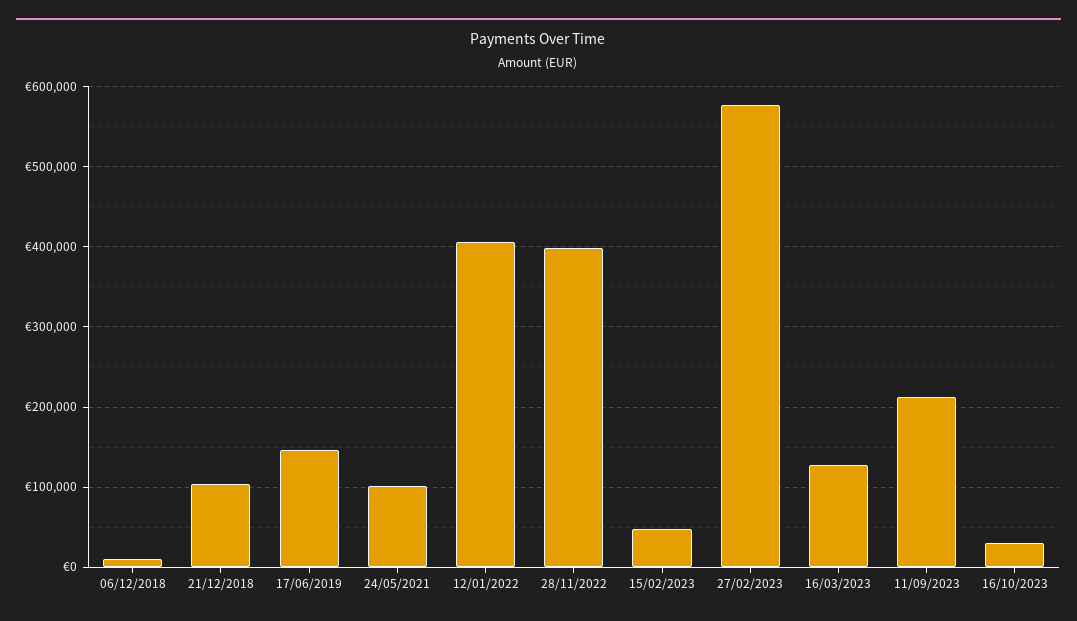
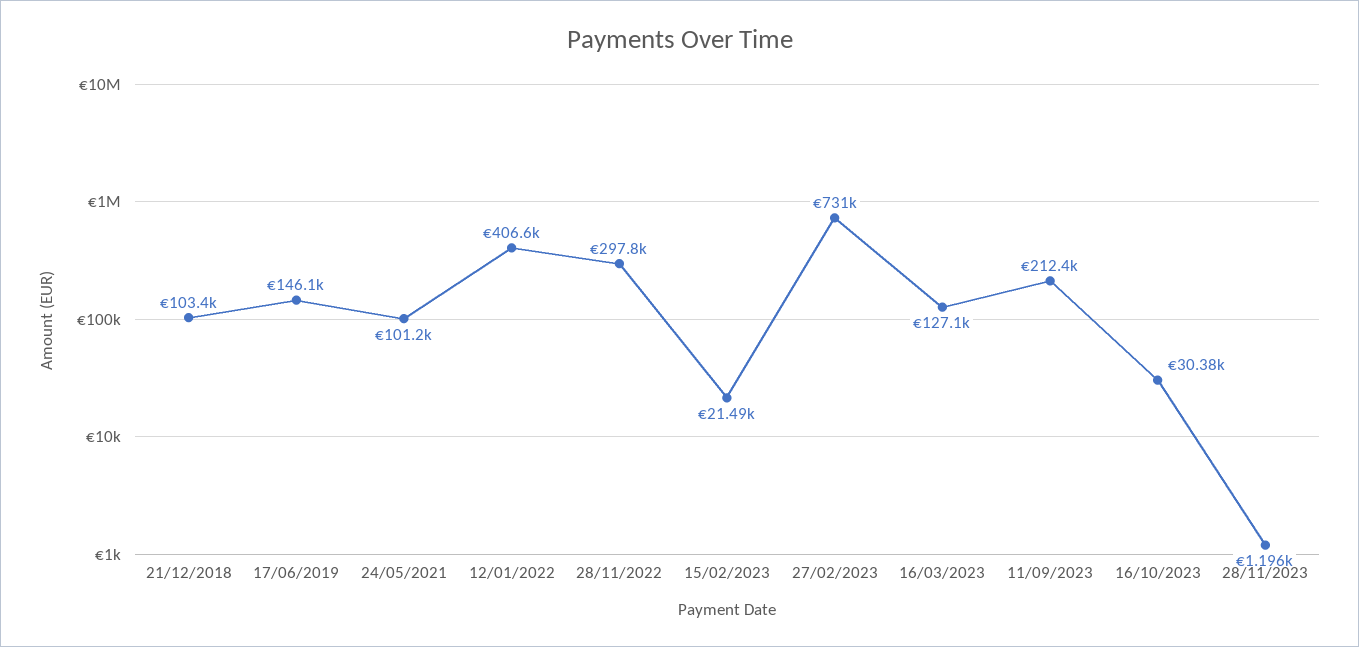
06/12/2018: 10000 -> none
28/11/2022: 400000 -> 297800
15/02/2023: 50000 -> 21490
27/02/2023: 580000 -> 731000
28/11/2023: none -> 1196

